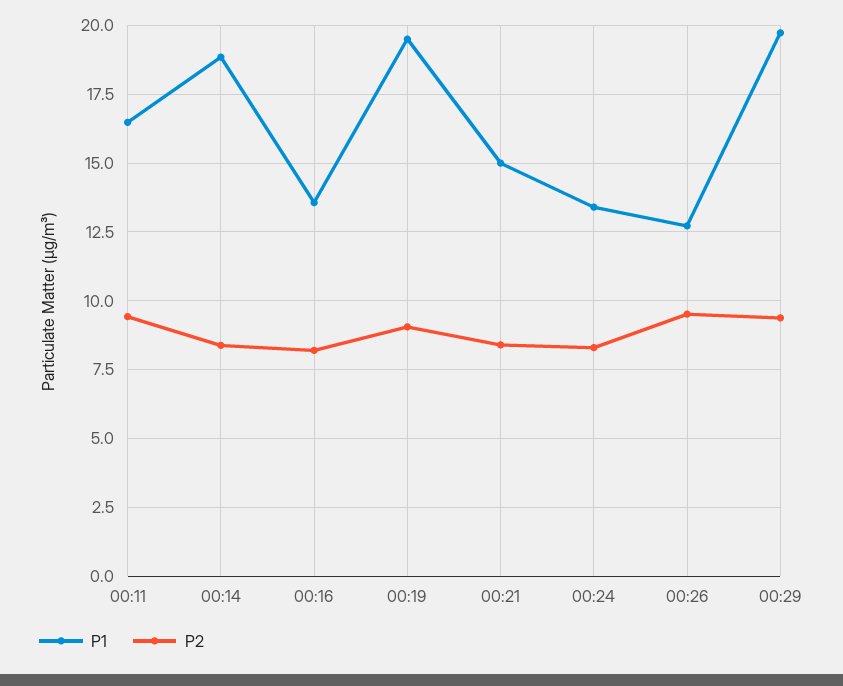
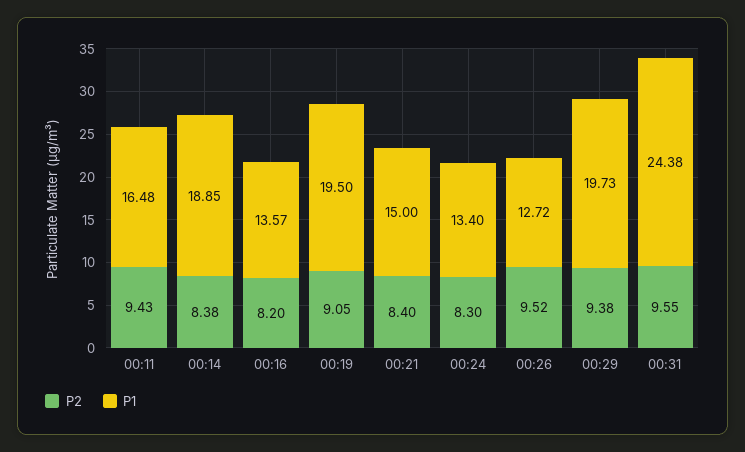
P2, 00:31: none -> 9.55
P1, 00:31: none -> 24.38

